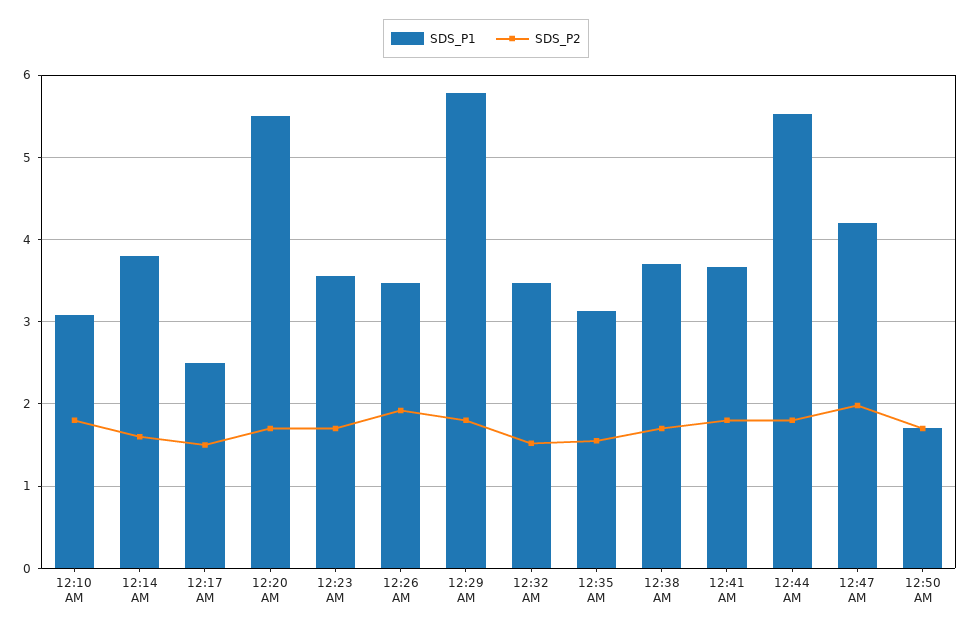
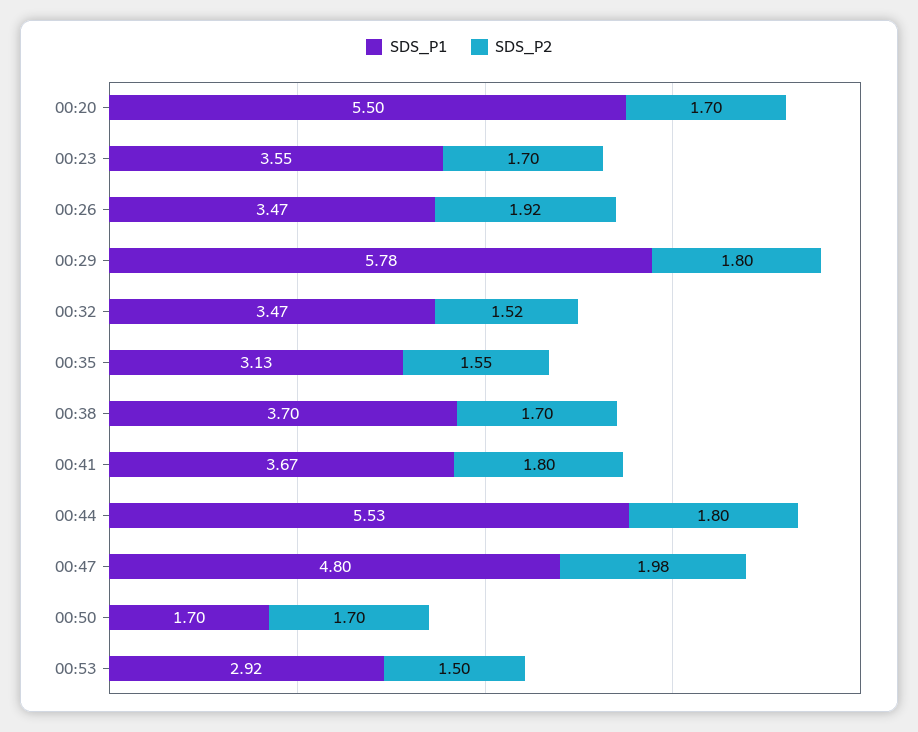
SDS_P1, 12:10 AM: 3.1 -> none
SDS_P2, 12:10 AM: 1.8 -> none
SDS_P1, 12:14 AM: 3.8 -> none
SDS_P2, 12:14 AM: 1.6 -> none
SDS_P1, 12:17 AM: 2.5 -> none
SDS_P2, 12:17 AM: 1.5 -> none
SDS_P1, 12:47 AM: 4.2 -> 4.8
SDS_P1, 00:53: none -> 2.92
SDS_P2, 00:53: none -> 1.5

